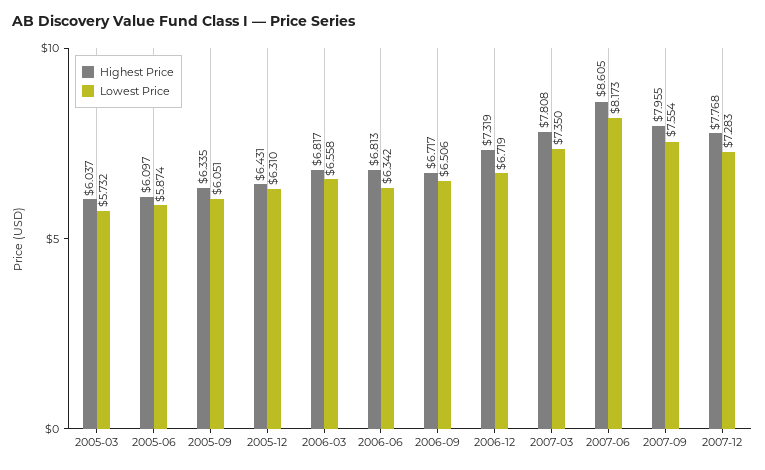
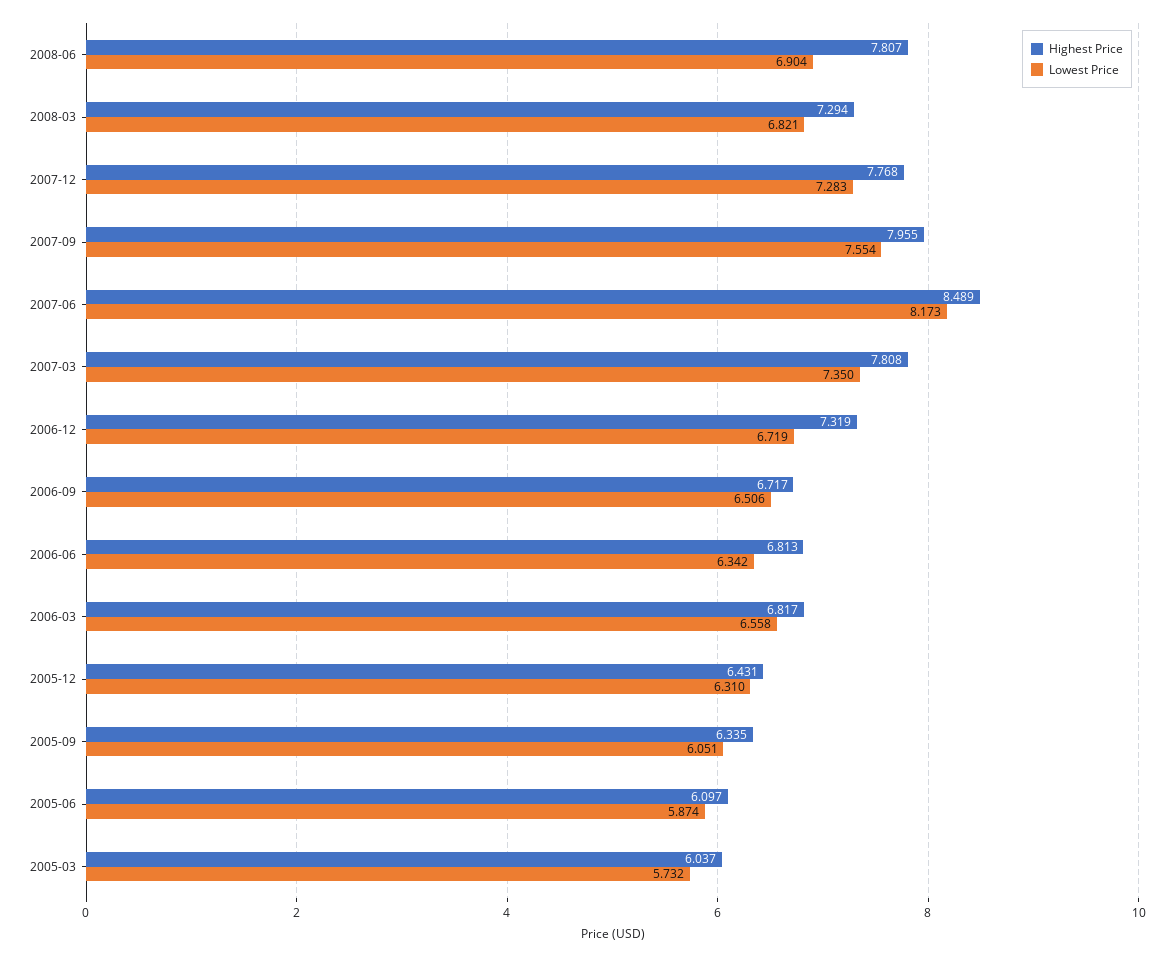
Highest Price, 2007-06: 8.605 -> 8.489
Highest Price, 2008-06: none -> 7.807
Lowest Price, 2008-06: none -> 6.904
Highest Price, 2008-03: none -> 7.294
Lowest Price, 2008-03: none -> 6.821

